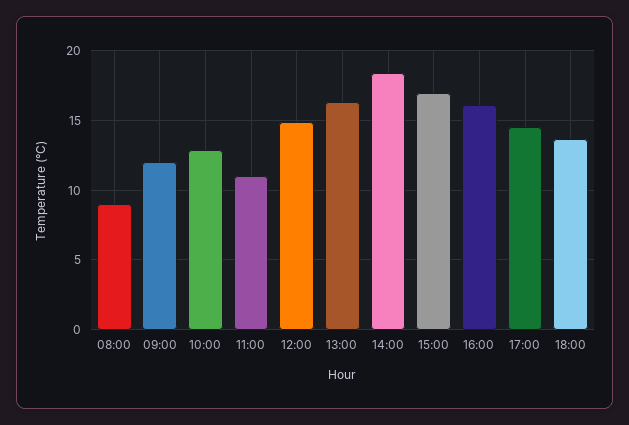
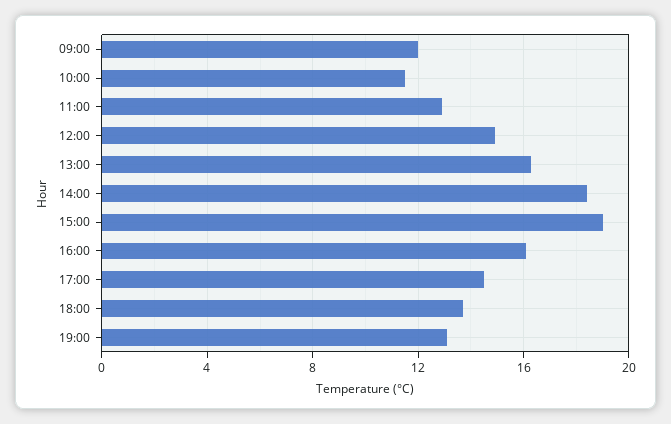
08:00: 9 -> none
10:00: 13 -> 11.5
11:00: 11 -> 13
15:00: 17 -> 19
19:00: none -> 13

